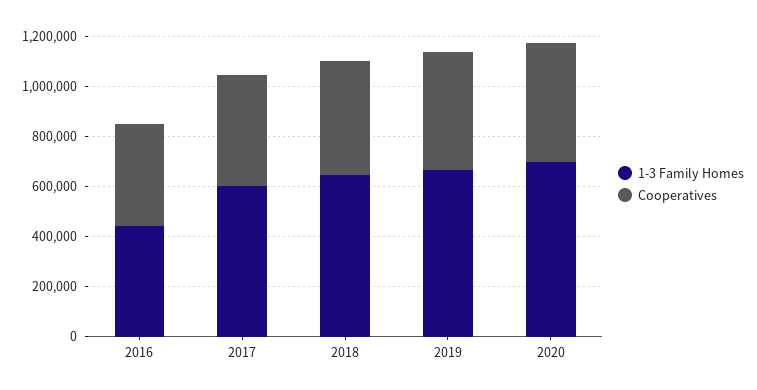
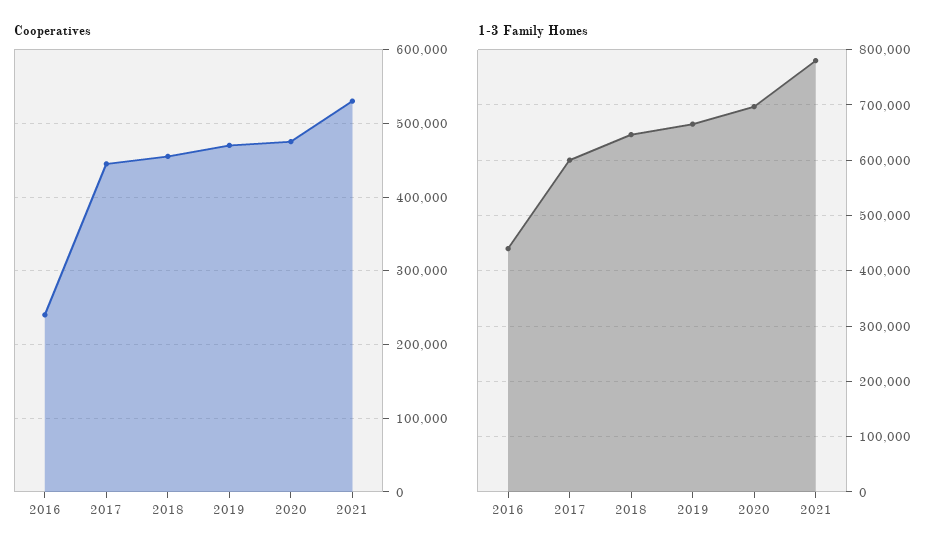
Cooperatives, 2016: 400000 -> 240000
Cooperatives, 2021: none -> 530000
1-3 Family Homes, 2021: none -> 780000

